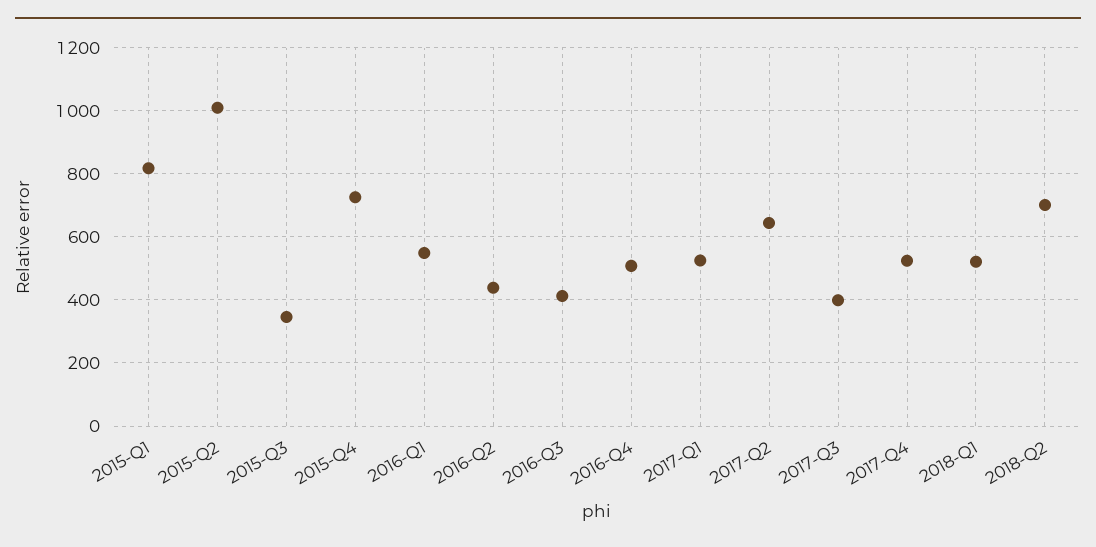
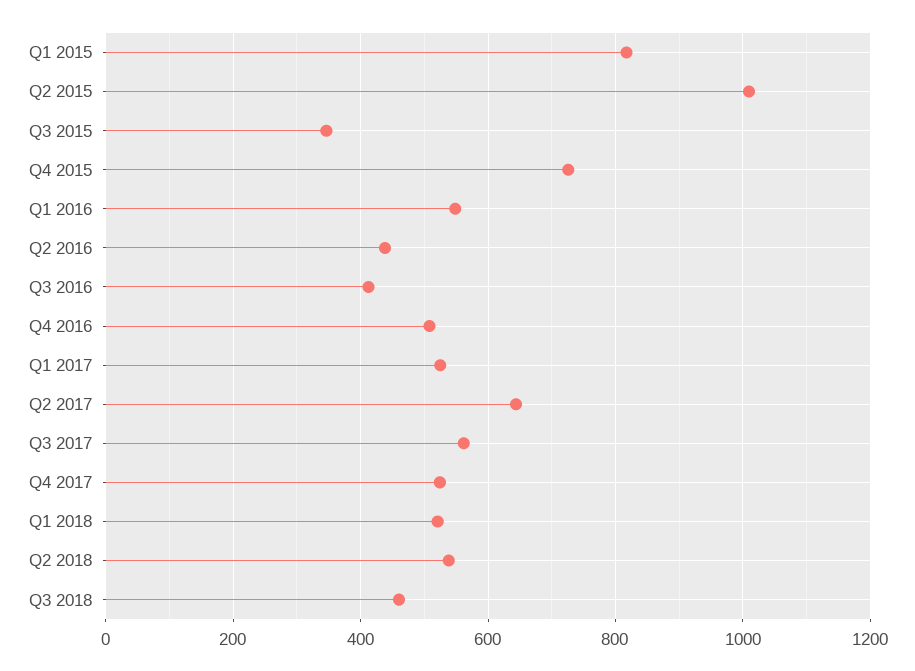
2017-Q3: 400 -> 560
2018-Q2: 700 -> 540
Q3 2018: none -> 460

